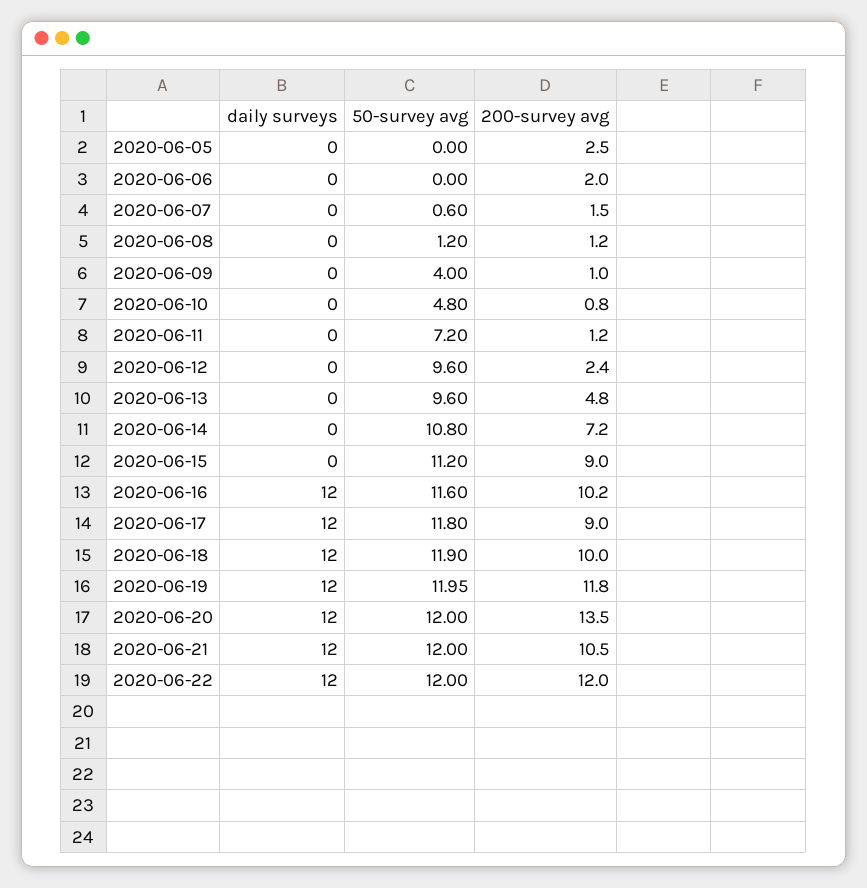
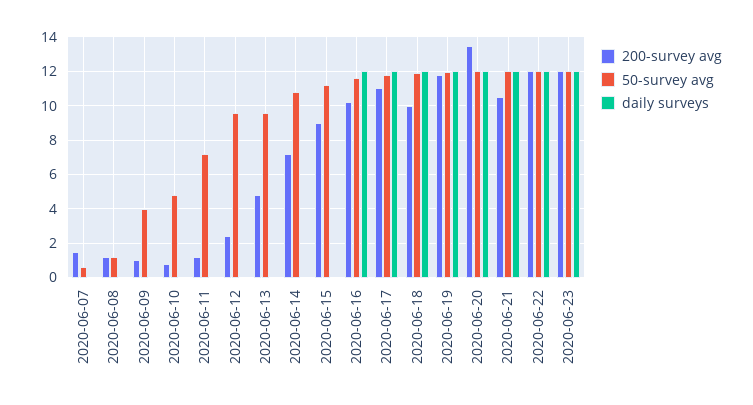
daily surveys, 2020-06-05: 0 -> none
50-survey avg, 2020-06-05: 0 -> none
200-survey avg, 2020-06-05: 2.5 -> none
daily surveys, 2020-06-06: 0 -> none
50-survey avg, 2020-06-06: 0 -> none
200-survey avg, 2020-06-06: 2 -> none
200-survey avg, 2020-06-17: 9 -> 11
200-survey avg, 2020-06-23: none -> 12
50-survey avg, 2020-06-23: none -> 12
daily surveys, 2020-06-23: none -> 12

